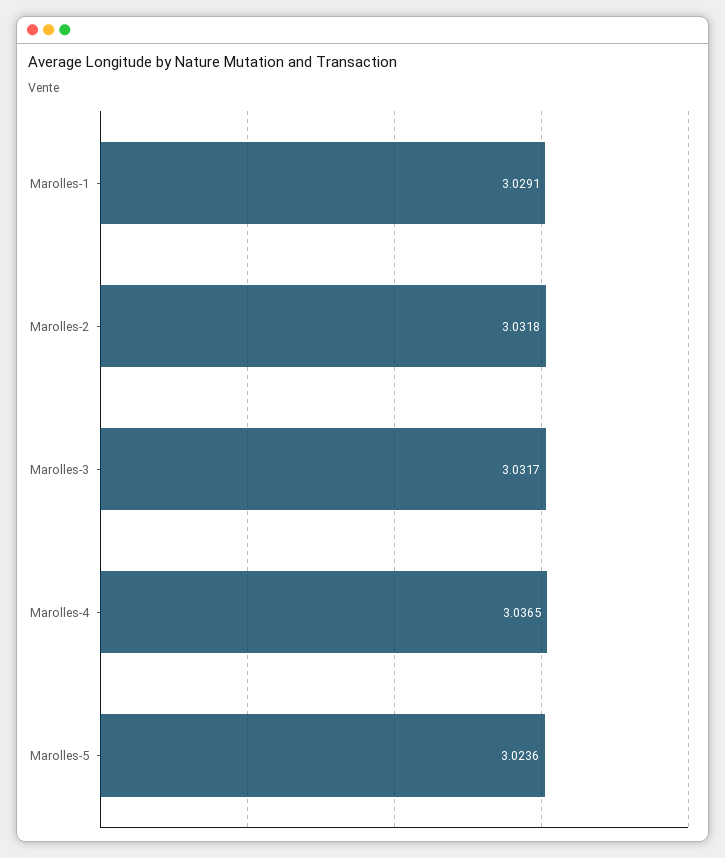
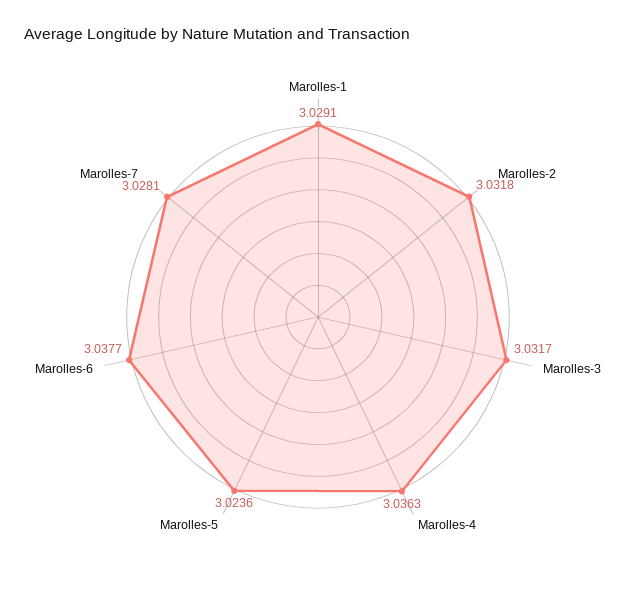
Marolles-4: 3.0365 -> 3.0363
Marolles-6: none -> 3.0377
Marolles-7: none -> 3.0281

